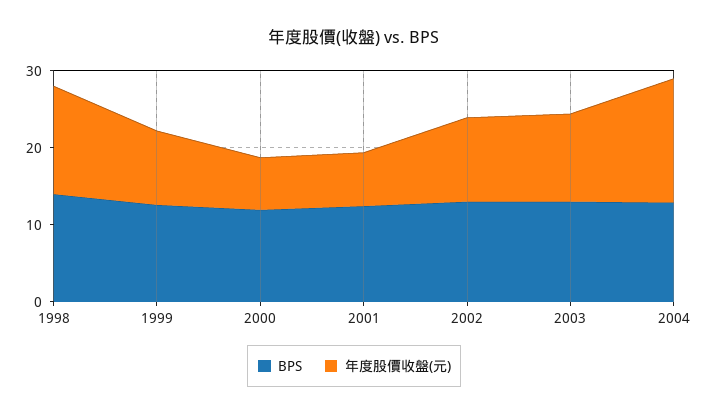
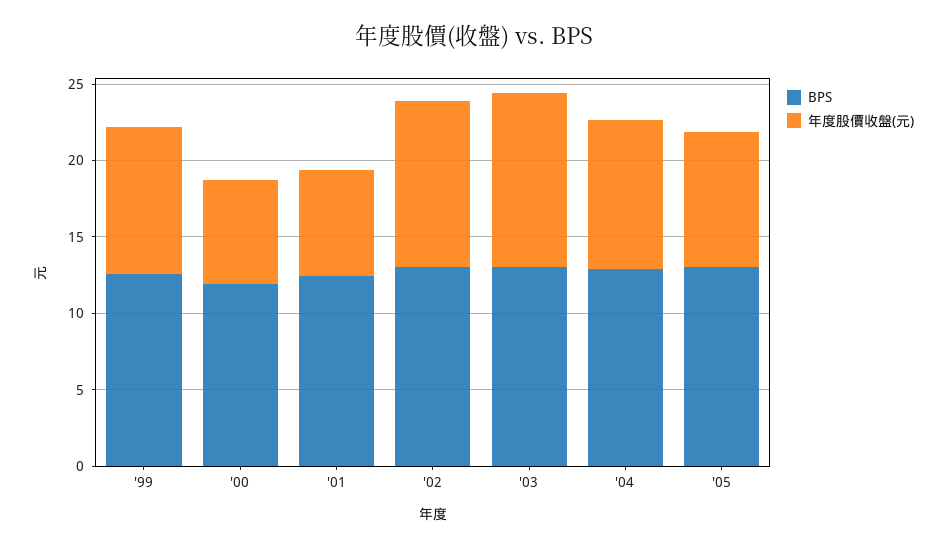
BPS, 1998: 14 -> none
年度股價收盤(元), 1998: 14 -> none
年度股價收盤(元), 2004: 16 -> 10
BPS, '05: none -> 13
年度股價收盤(元), '05: none -> 9

